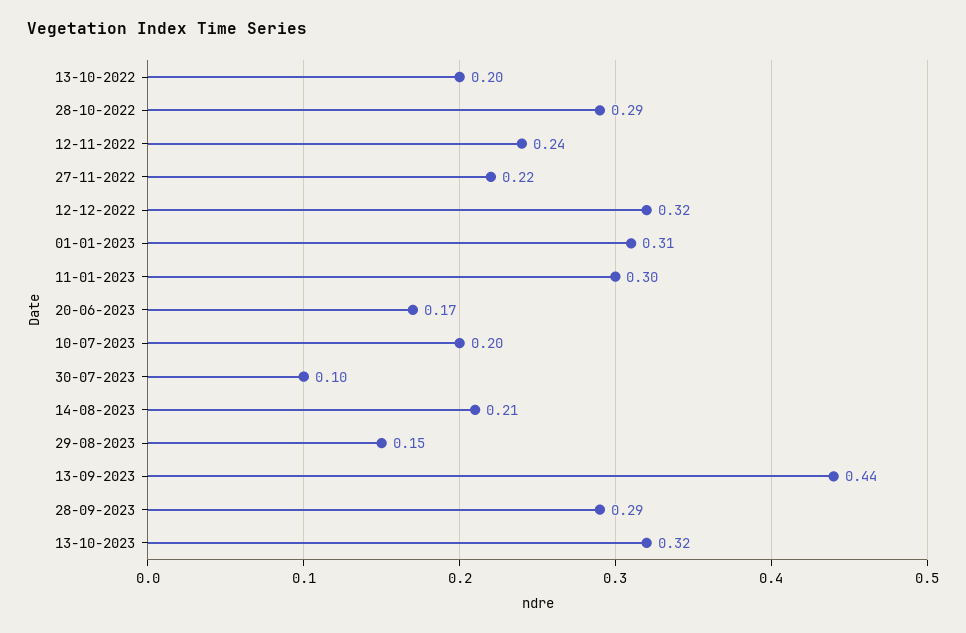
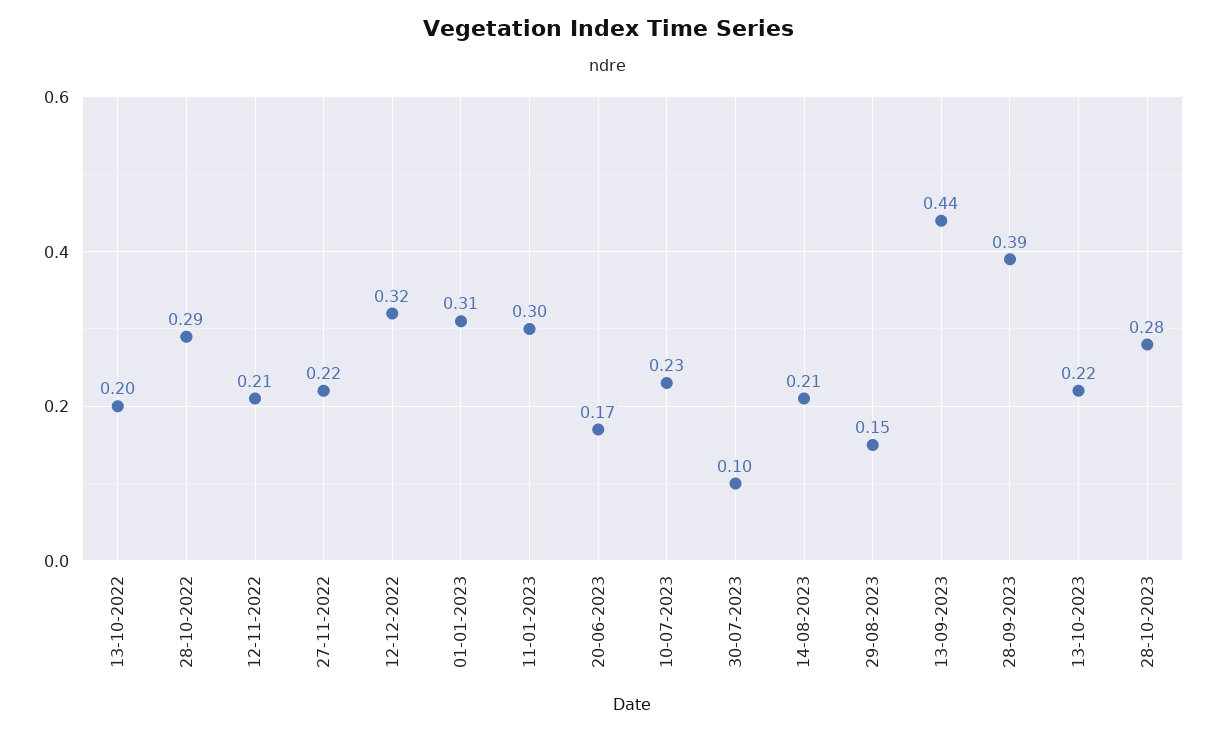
12-11-2022: 0.24 -> 0.21
10-07-2023: 0.2 -> 0.23
28-09-2023: 0.29 -> 0.39
13-10-2023: 0.32 -> 0.22
28-10-2023: none -> 0.28

